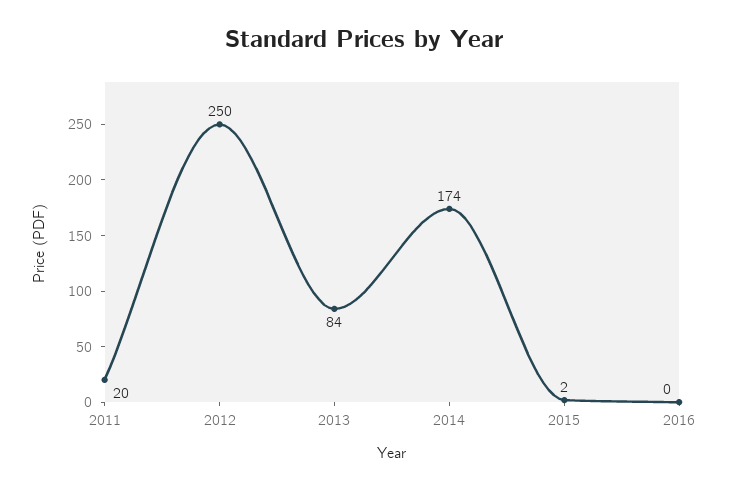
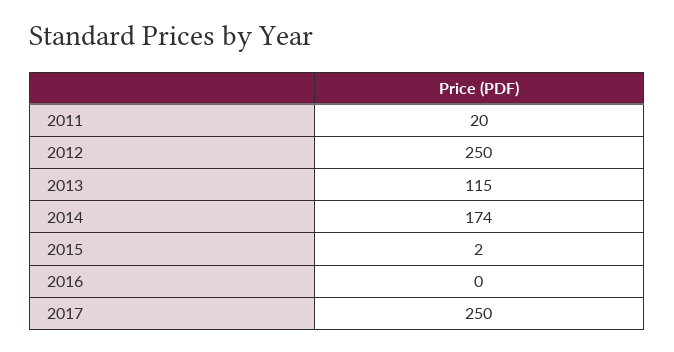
2013: 84 -> 115
2017: none -> 250

